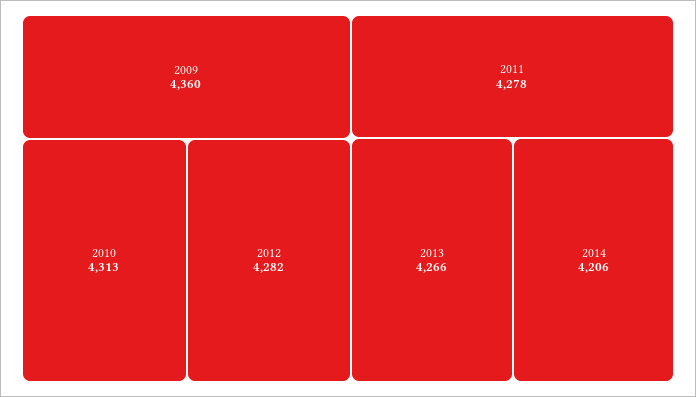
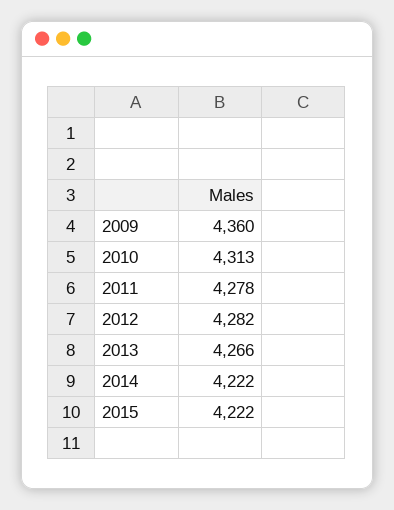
2014: 4206 -> 4222
2015: none -> 4222

